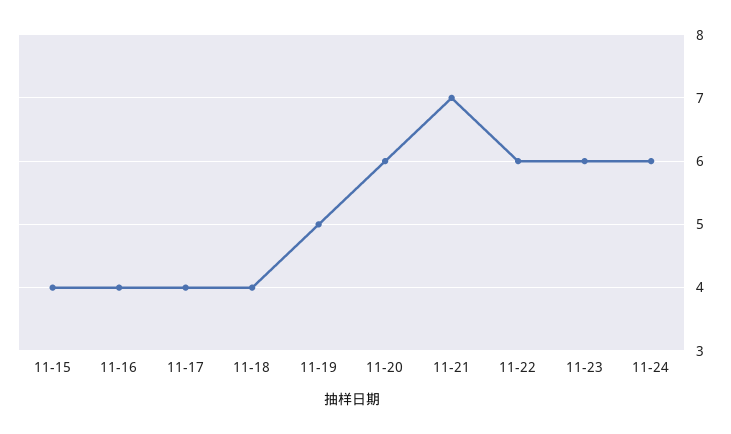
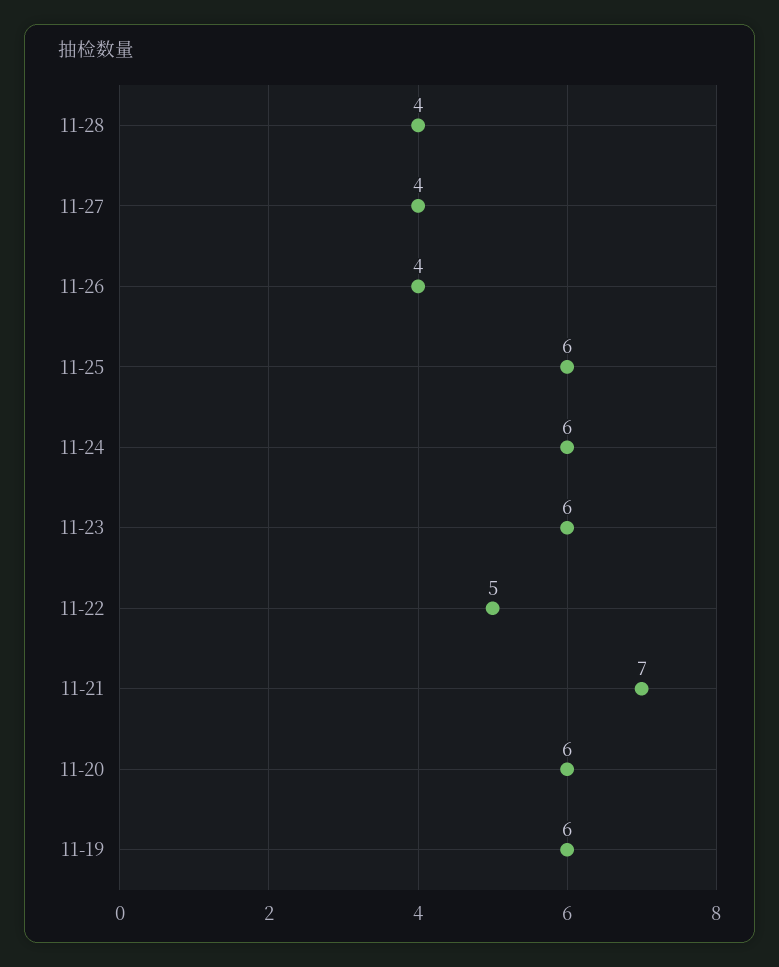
11-15: 4 -> none
11-16: 4 -> none
11-17: 4 -> none
11-18: 4 -> none
11-19: 5 -> 6
11-22: 6 -> 5
11-28: none -> 4
11-27: none -> 4
11-26: none -> 4
11-25: none -> 6

